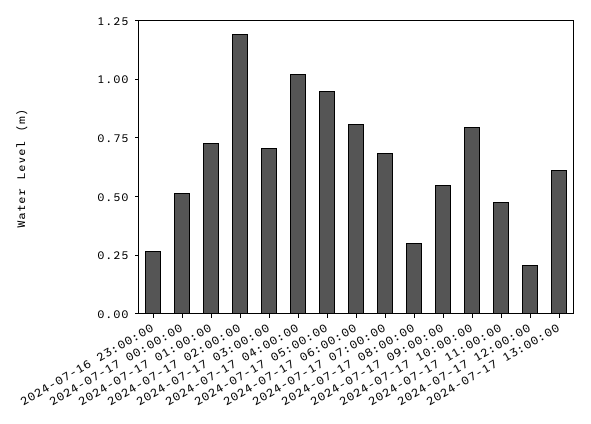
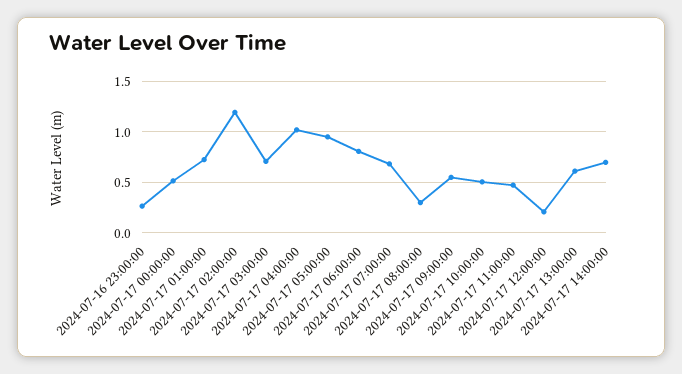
2024-07-17 10:00:00: 0.8 -> 0.5
2024-07-17 14:00:00: none -> 0.7

